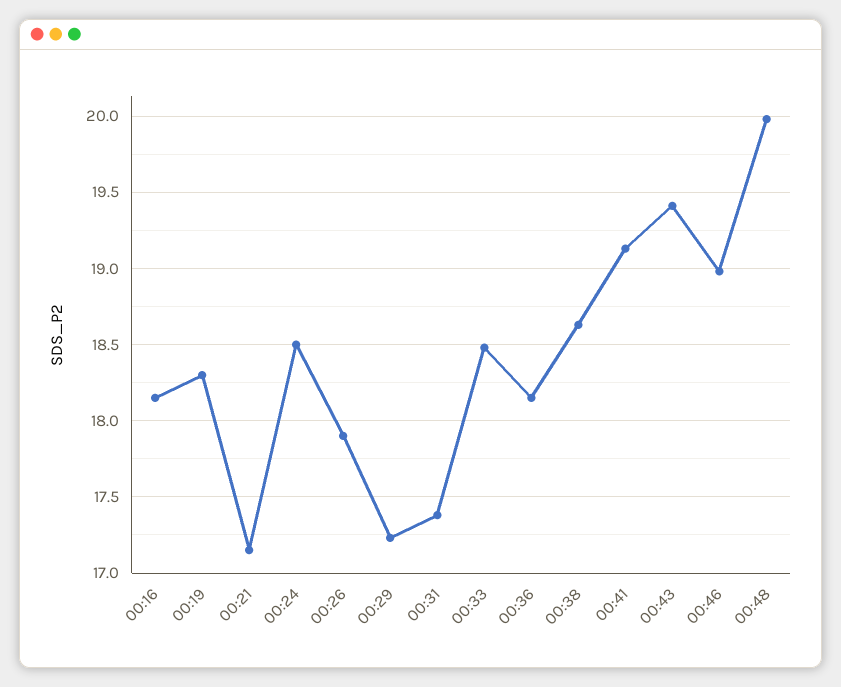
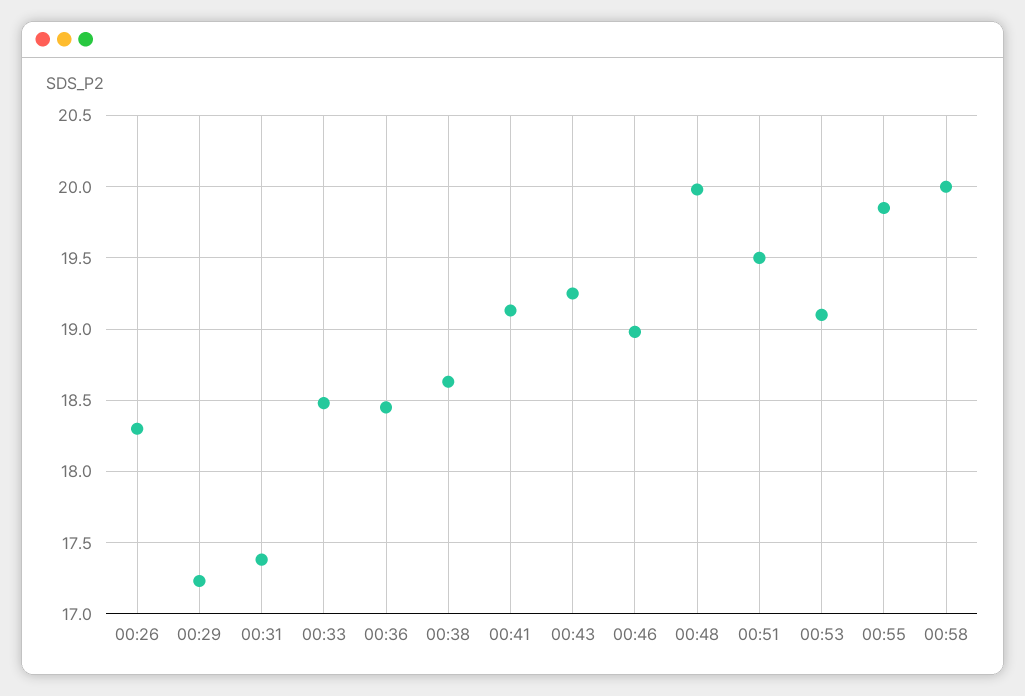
00:16: 18.15 -> none
00:19: 18.3 -> none
00:21: 17.15 -> none
00:24: 18.5 -> none
00:26: 17.9 -> 18.3
00:36: 18.15 -> 18.45
00:43: 19.4 -> 19.25
00:51: none -> 19.5
00:53: none -> 19.1
00:55: none -> 19.85
00:58: none -> 20

